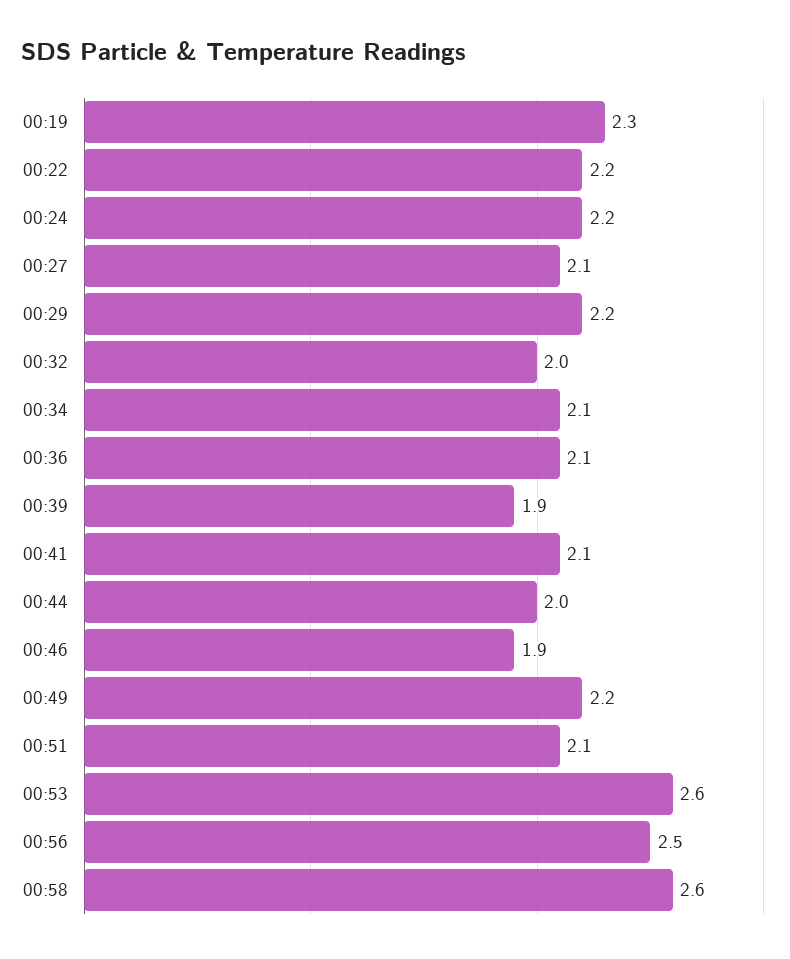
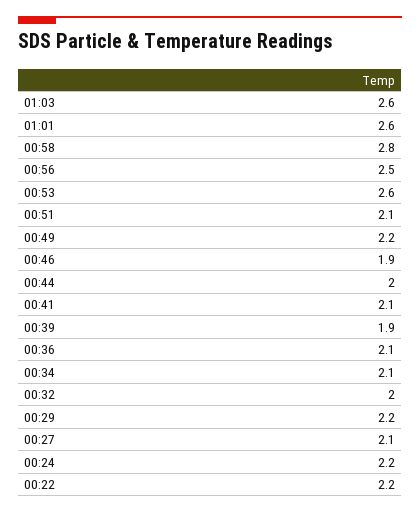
00:19: 2.3 -> none
00:58: 2.6 -> 2.8
01:03: none -> 2.6
01:01: none -> 2.6

